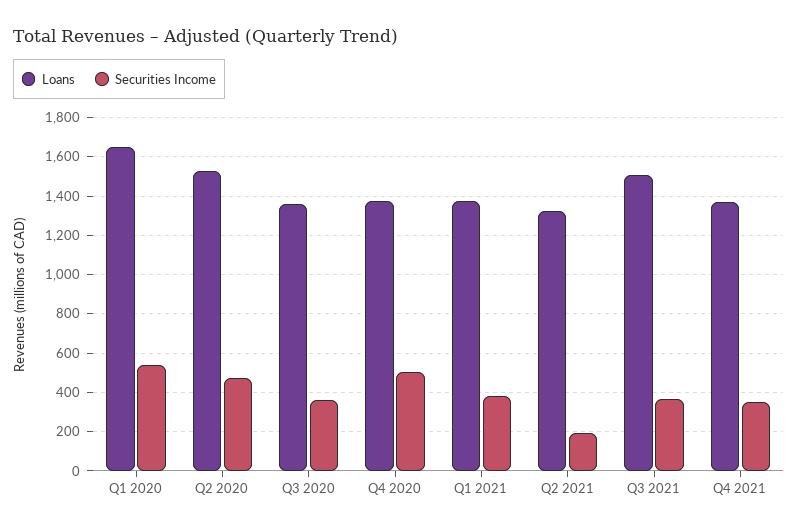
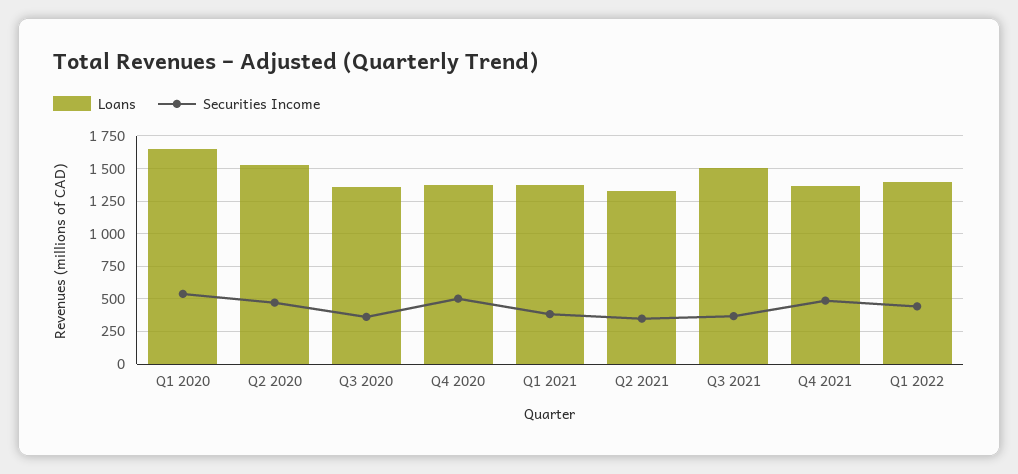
Securities Income, Q2 2021: 200 -> 350
Securities Income, Q4 2021: 350 -> 500
Loans, Q1 2022: none -> 1400
Securities Income, Q1 2022: none -> 450

